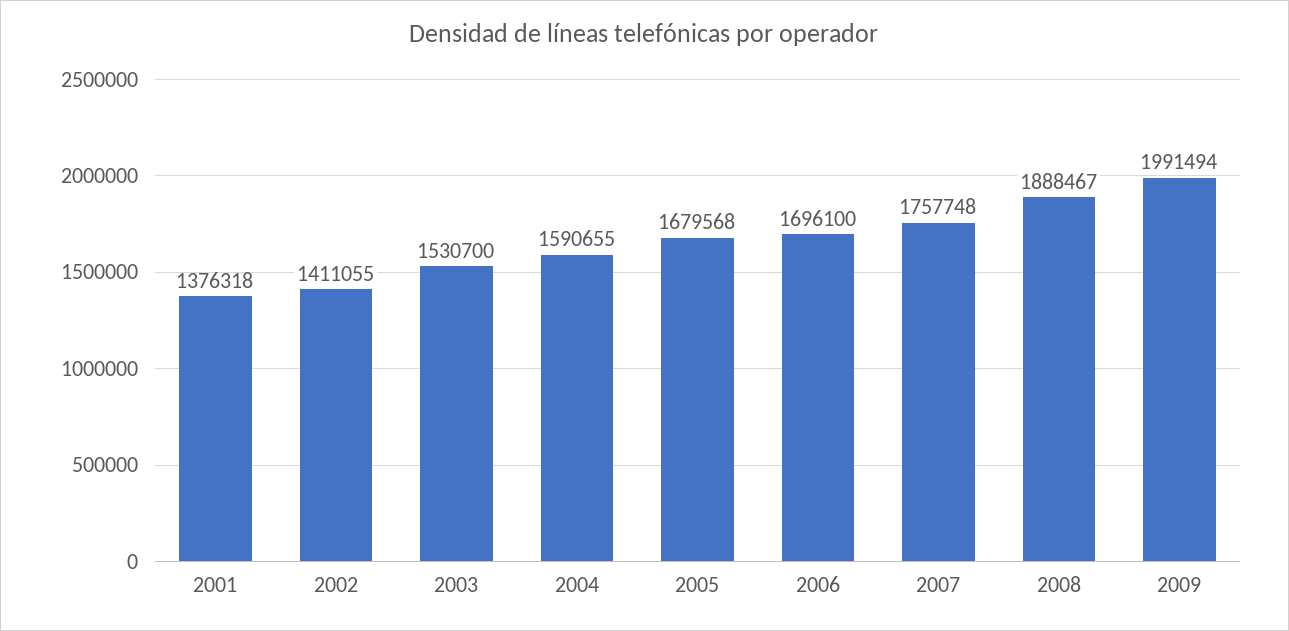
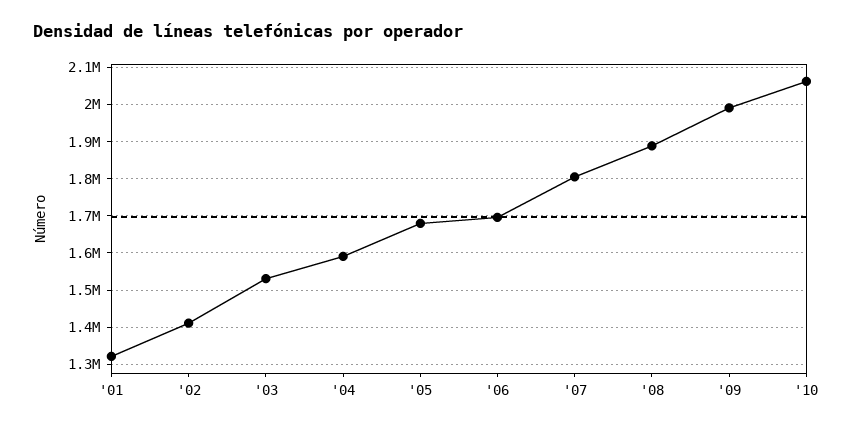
2001: 1376318 -> 1320000
2007: 1757748 -> 1800000
'10: none -> 2060000

